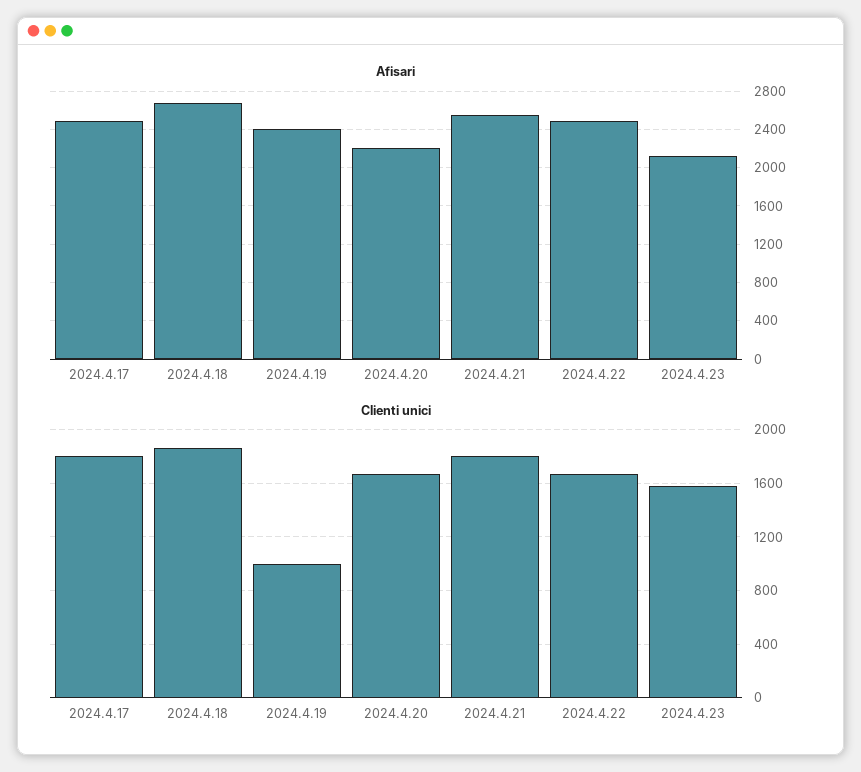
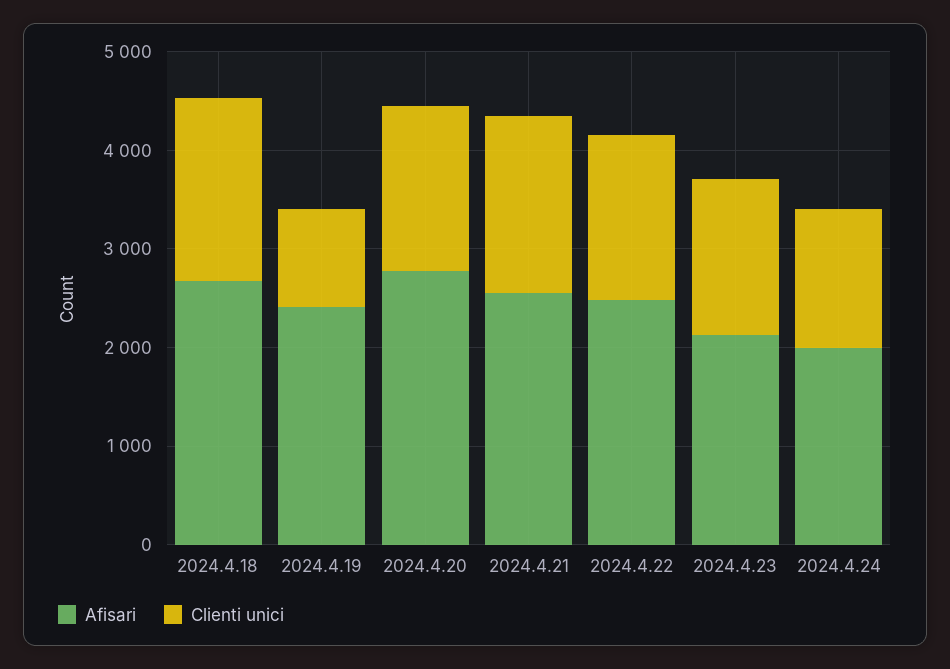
Afisari, 2024.4.17: 2500 -> none
Afisari, 2024.4.20: 2200 -> 2800
Clienti unici, 2024.4.17: 1800 -> none
Afisari, 2024.4.24: none -> 2000
Clienti unici, 2024.4.24: none -> 1400

